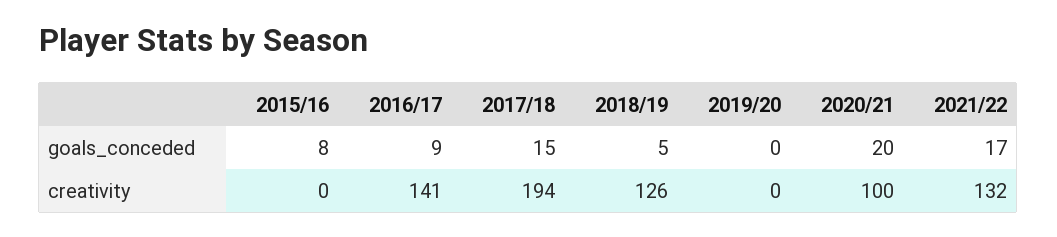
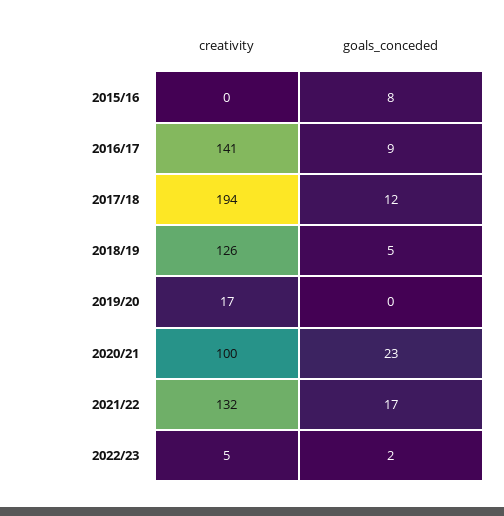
2017/18, goals_conceded: 15 -> 12
2020/21, goals_conceded: 20 -> 23
2019/20, creativity: 0 -> 17
2022/23, creativity: none -> 5
2022/23, goals_conceded: none -> 2

